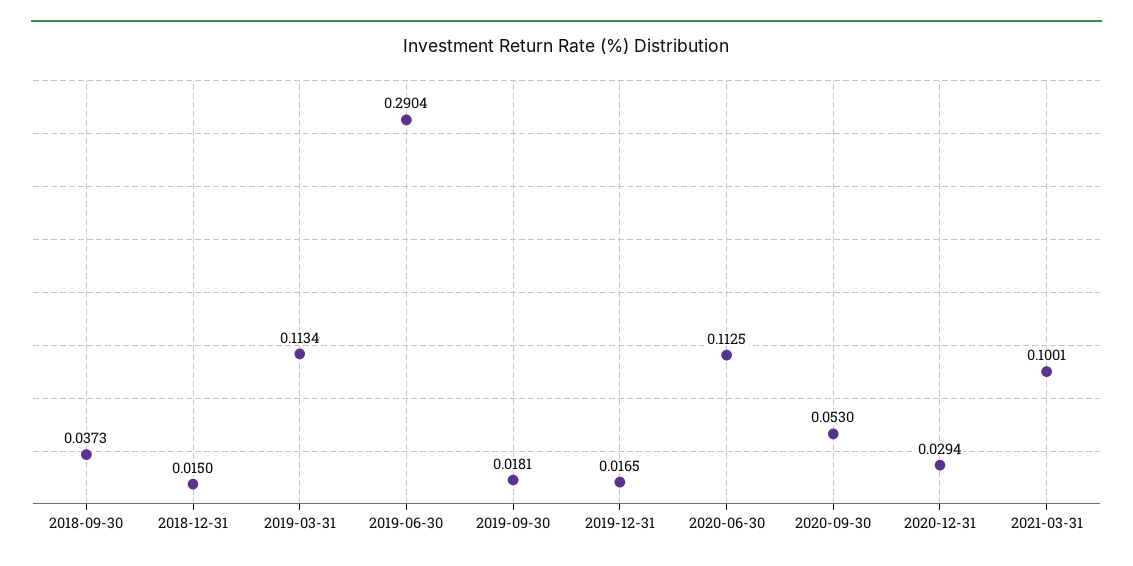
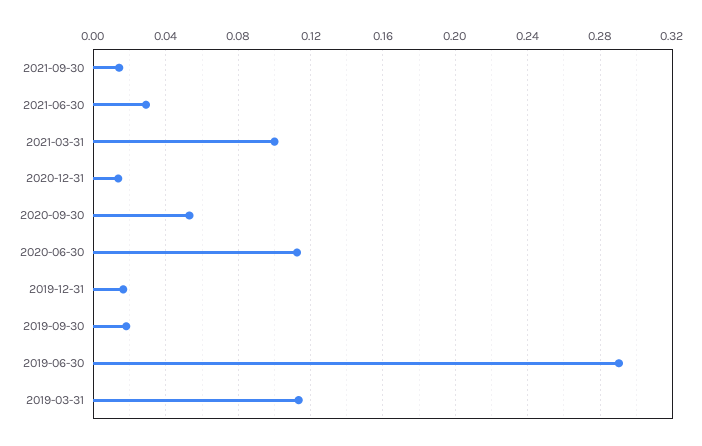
2018-09-30: 0.0373 -> none
2018-12-31: 0.015 -> none
2020-12-31: 0.0294 -> 0.015
2021-09-30: none -> 0.015
2021-06-30: none -> 0.03

